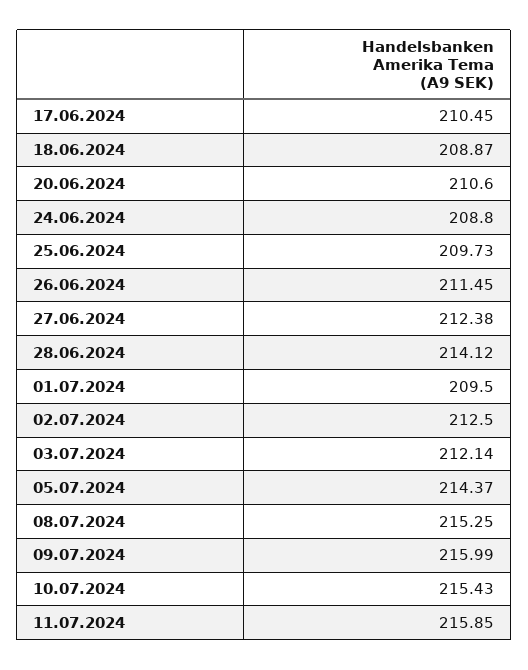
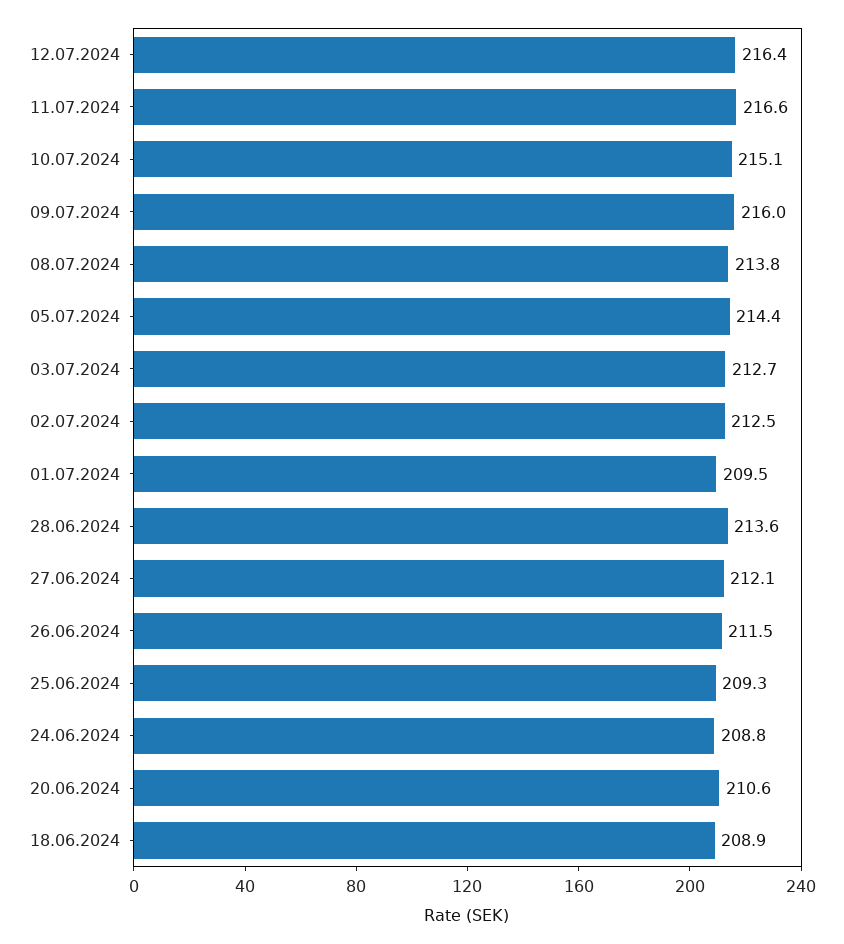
17.06.2024: 210.45 -> none
25.06.2024: 209.73 -> 209.3
27.06.2024: 212.38 -> 212.1
28.06.2024: 214.12 -> 213.6
03.07.2024: 212.14 -> 212.7
08.07.2024: 215.25 -> 213.8
10.07.2024: 215.43 -> 215.1
11.07.2024: 215.85 -> 216.6
12.07.2024: none -> 216.4

